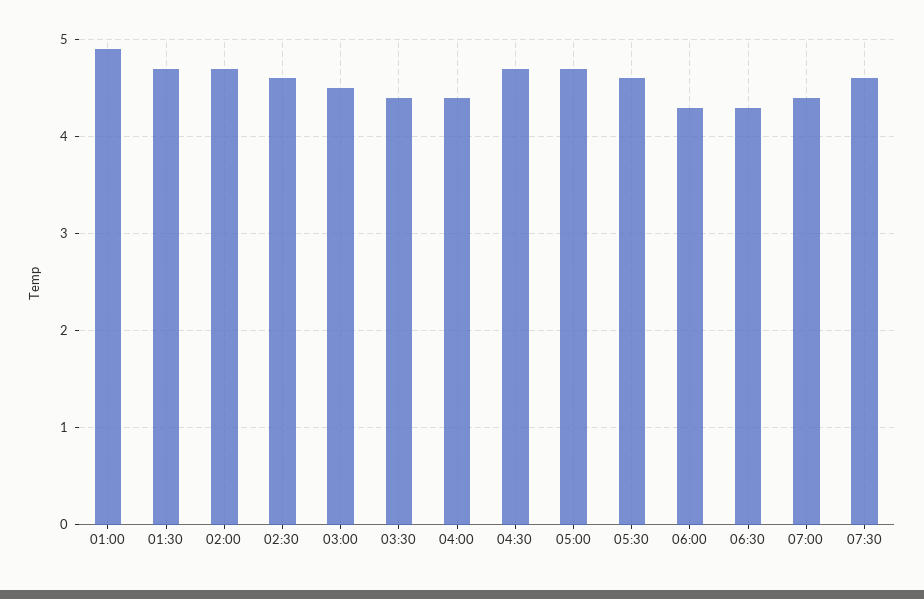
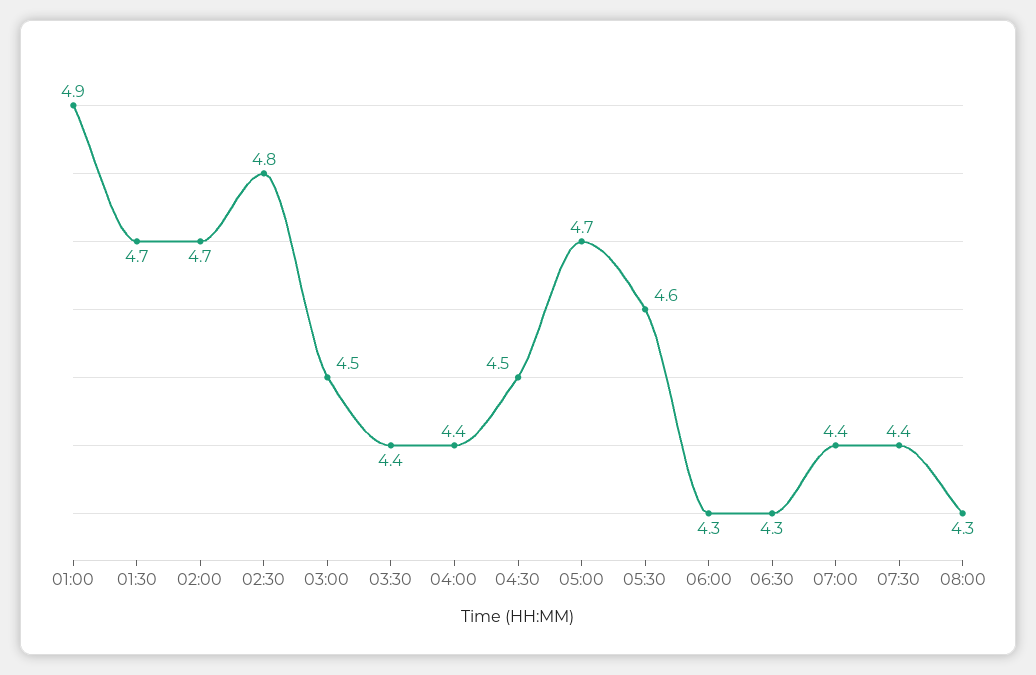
02:30: 4.6 -> 4.8
04:30: 4.7 -> 4.5
07:30: 4.6 -> 4.4
08:00: none -> 4.3

